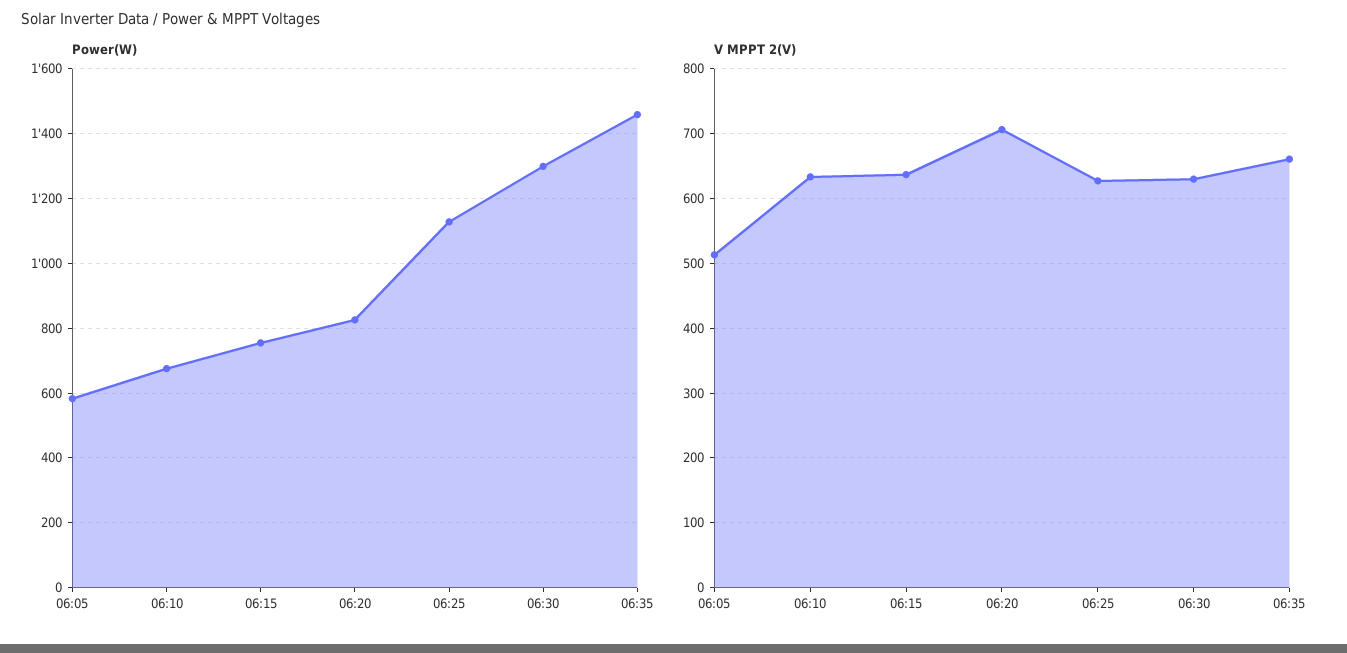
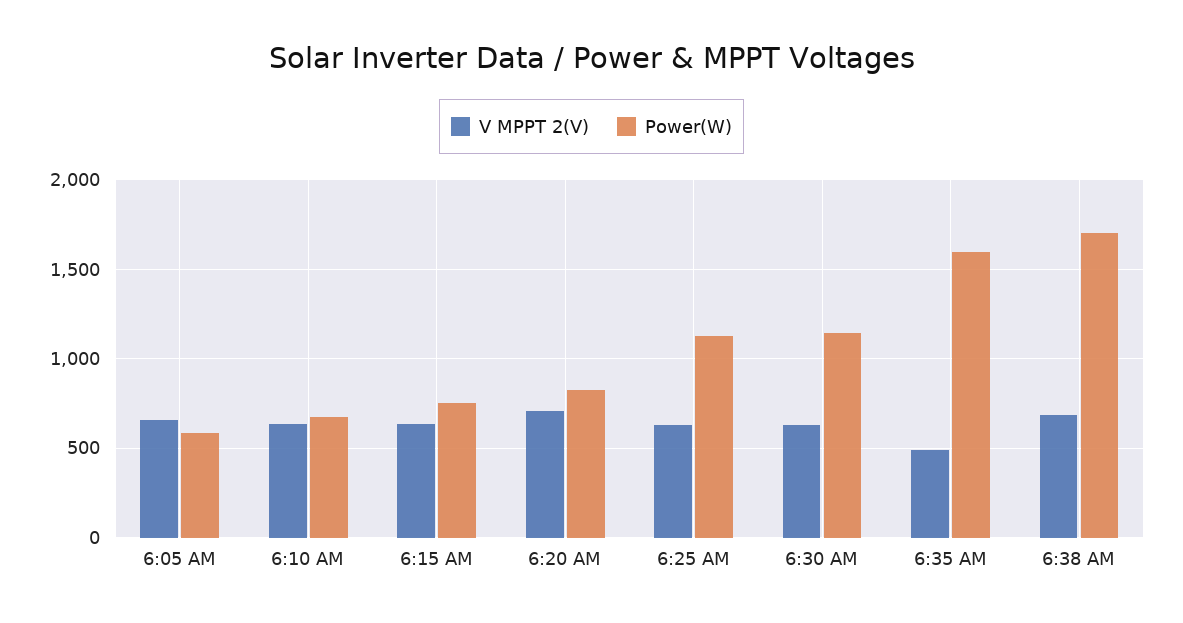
Power(W), 06:30: 1300 -> 1150
Power(W), 06:35: 1460 -> 1600
V MPPT 2(V), 06:05: 510 -> 650
V MPPT 2(V), 06:35: 660 -> 500
V MPPT 2(V), 6:38 AM: none -> 700
Power(W), 6:38 AM: none -> 1700

